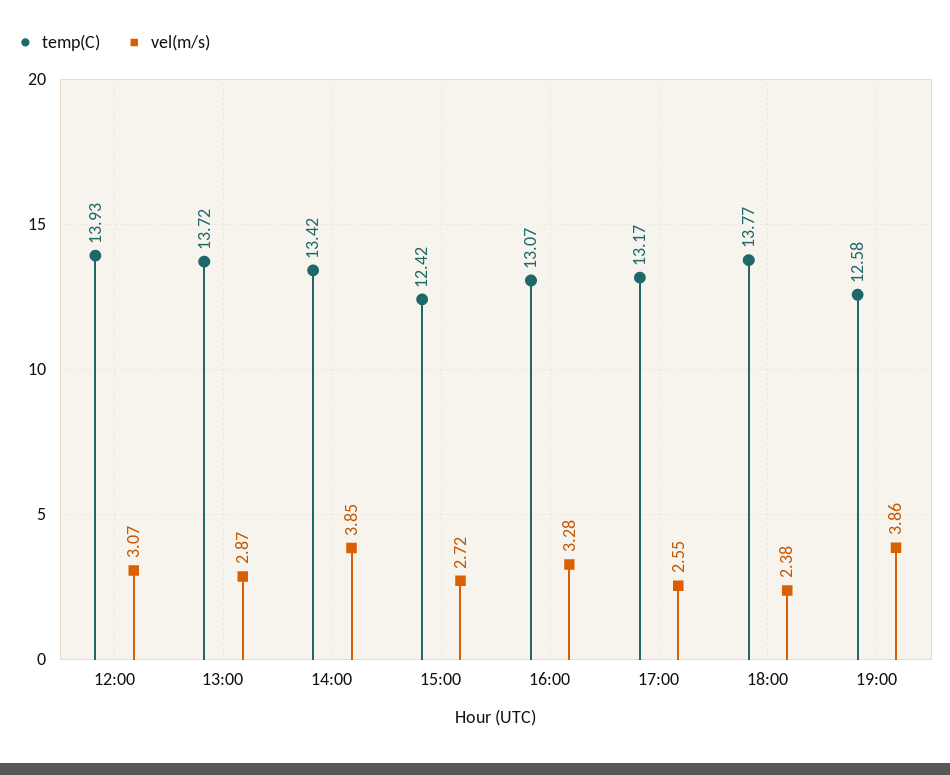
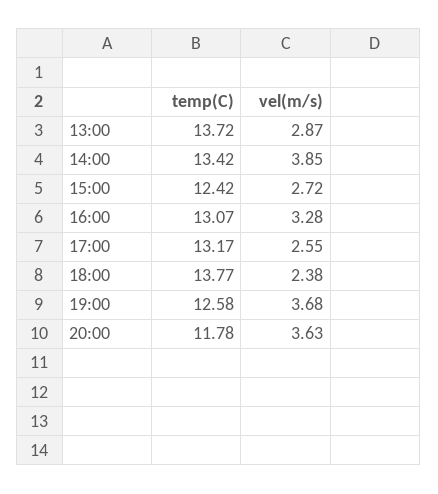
temp(C), 12:00: 13.93 -> none
vel(m/s), 12:00: 3.07 -> none
vel(m/s), 19:00: 3.86 -> 3.68
temp(C), 20:00: none -> 11.78
vel(m/s), 20:00: none -> 3.63

